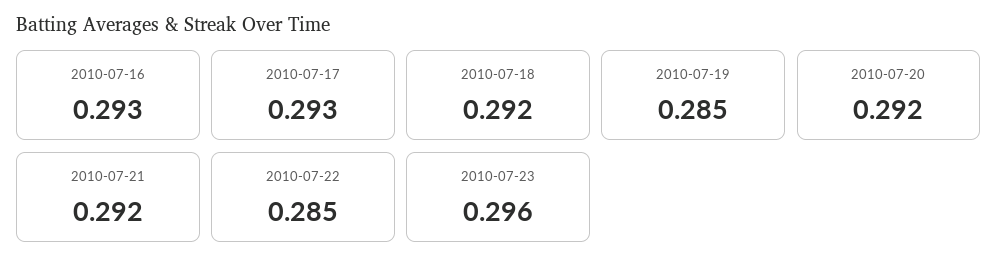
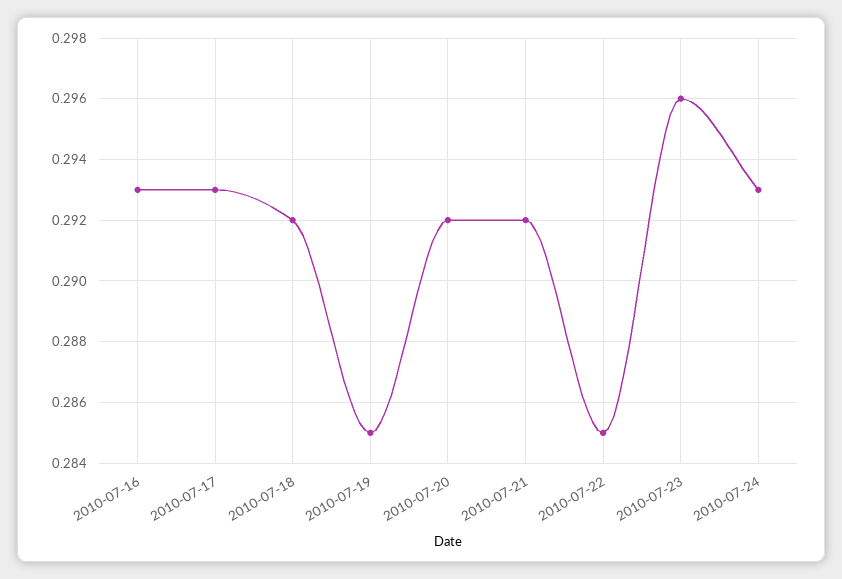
2010-07-24: none -> 0.293

